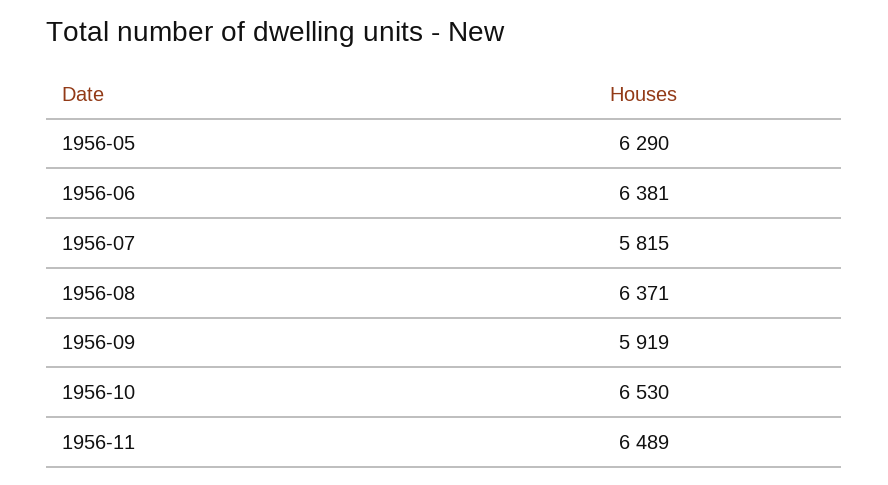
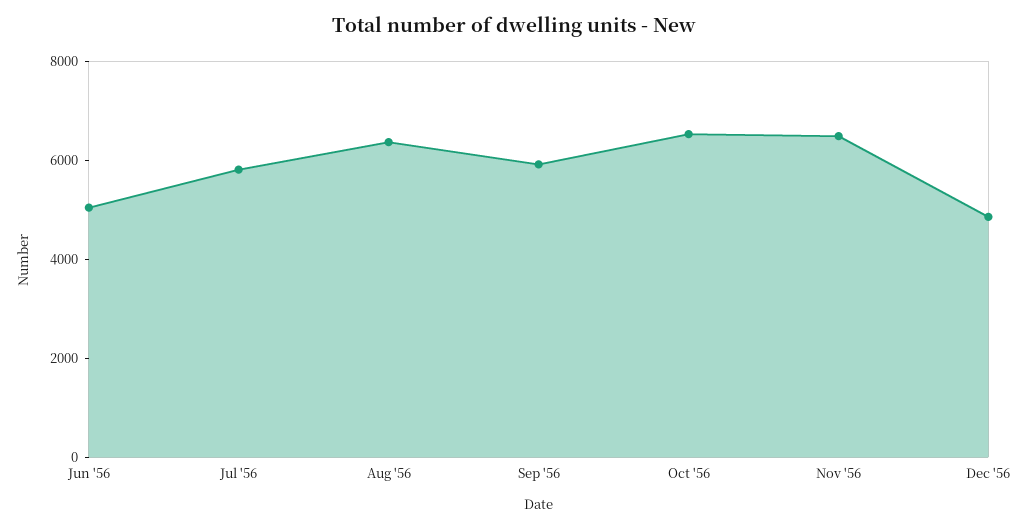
1956-05: 6290 -> none
1956-06: 6381 -> 5000
Dec '56: none -> 5000

